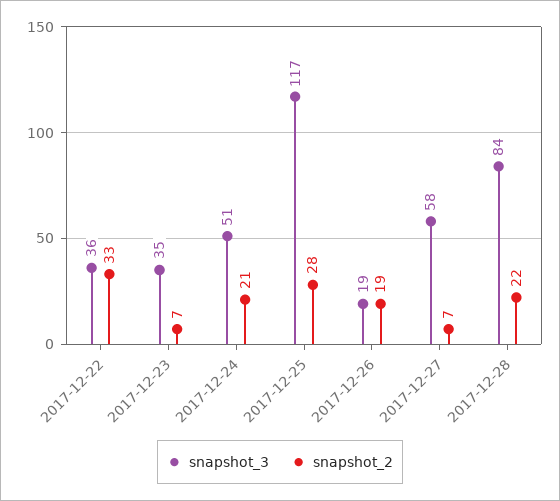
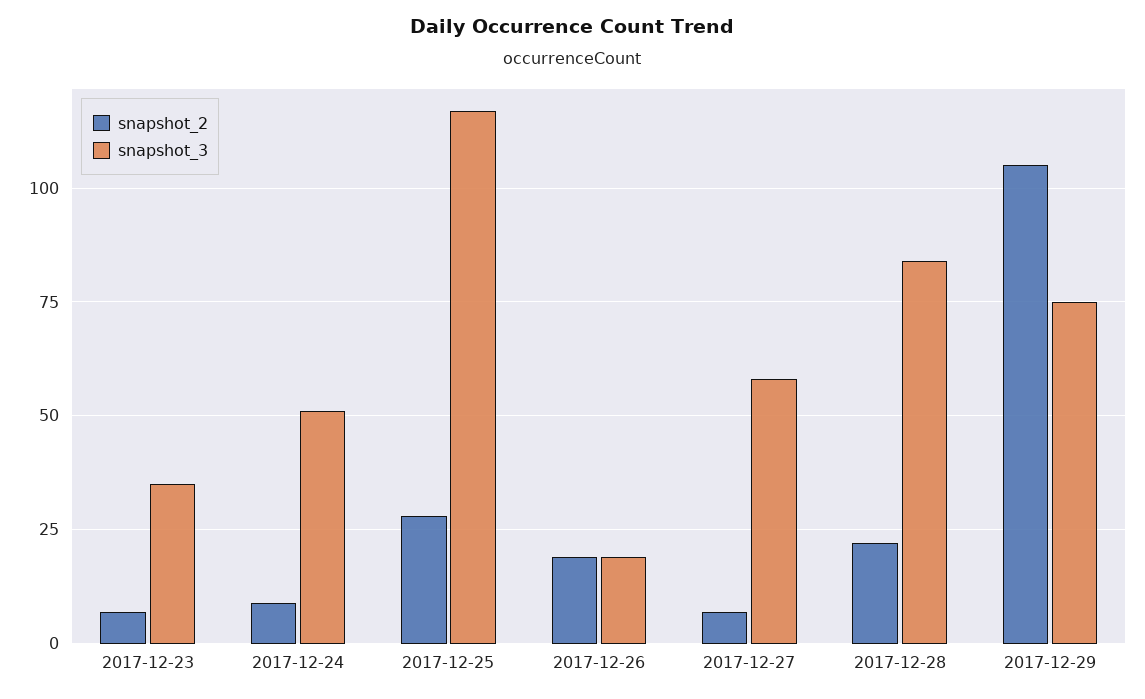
snapshot_3, 2017-12-22: 36 -> none
snapshot_2, 2017-12-22: 33 -> none
snapshot_2, 2017-12-24: 21 -> 10
snapshot_2, 2017-12-29: none -> 105
snapshot_3, 2017-12-29: none -> 75

